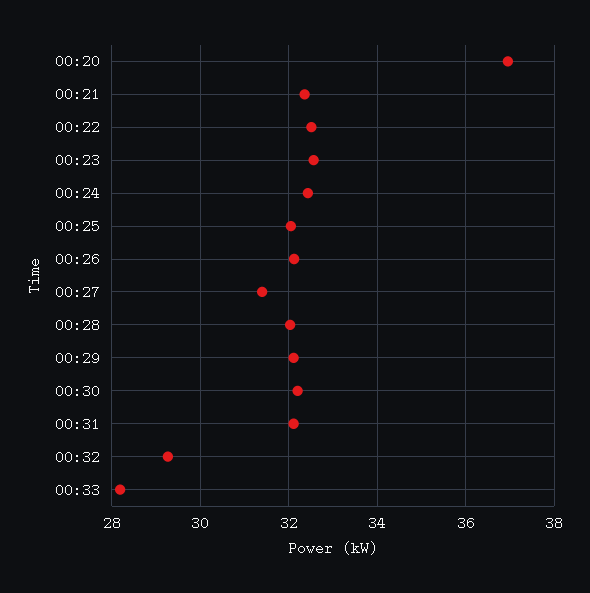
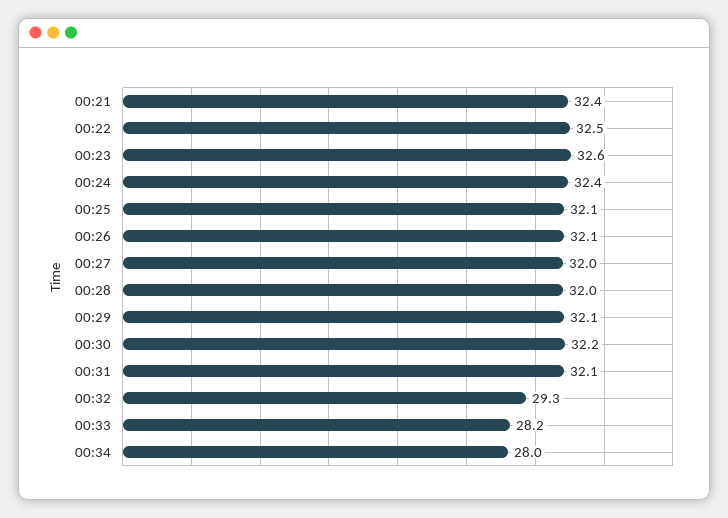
00:20: 37 -> none
00:27: 31.4 -> 32
00:34: none -> 28

